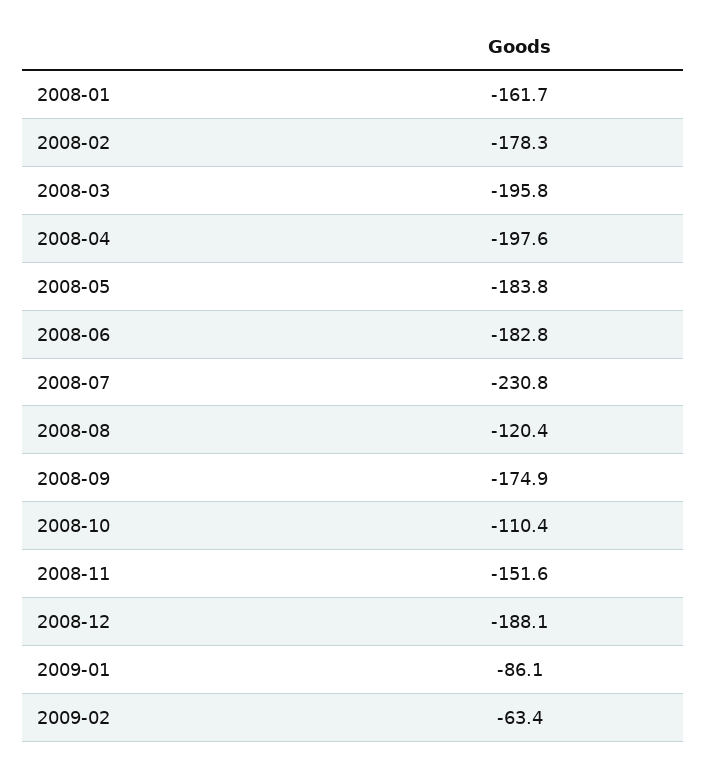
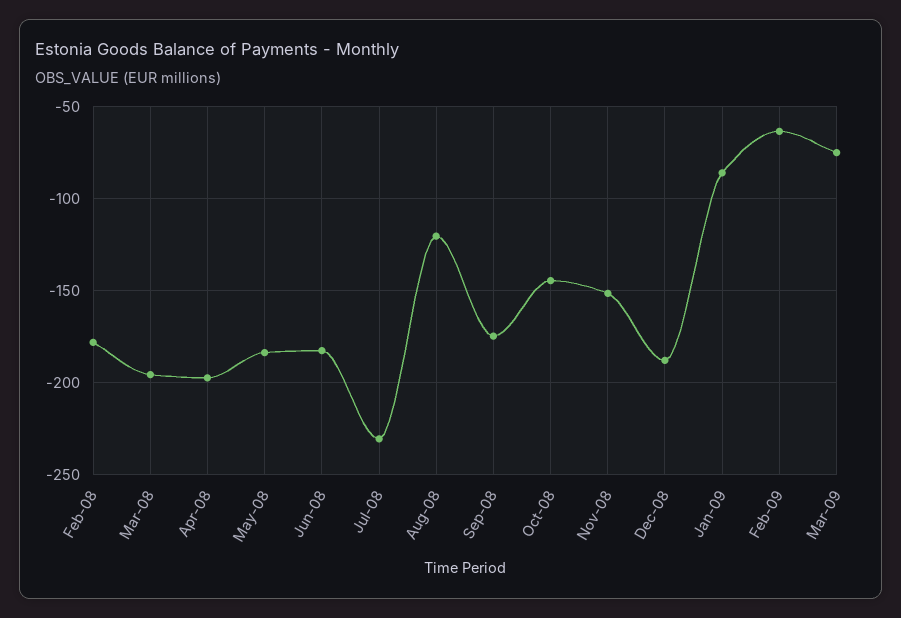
2008-01: -161.7 -> none
2008-10: -110.4 -> -145
Mar-09: none -> -75

